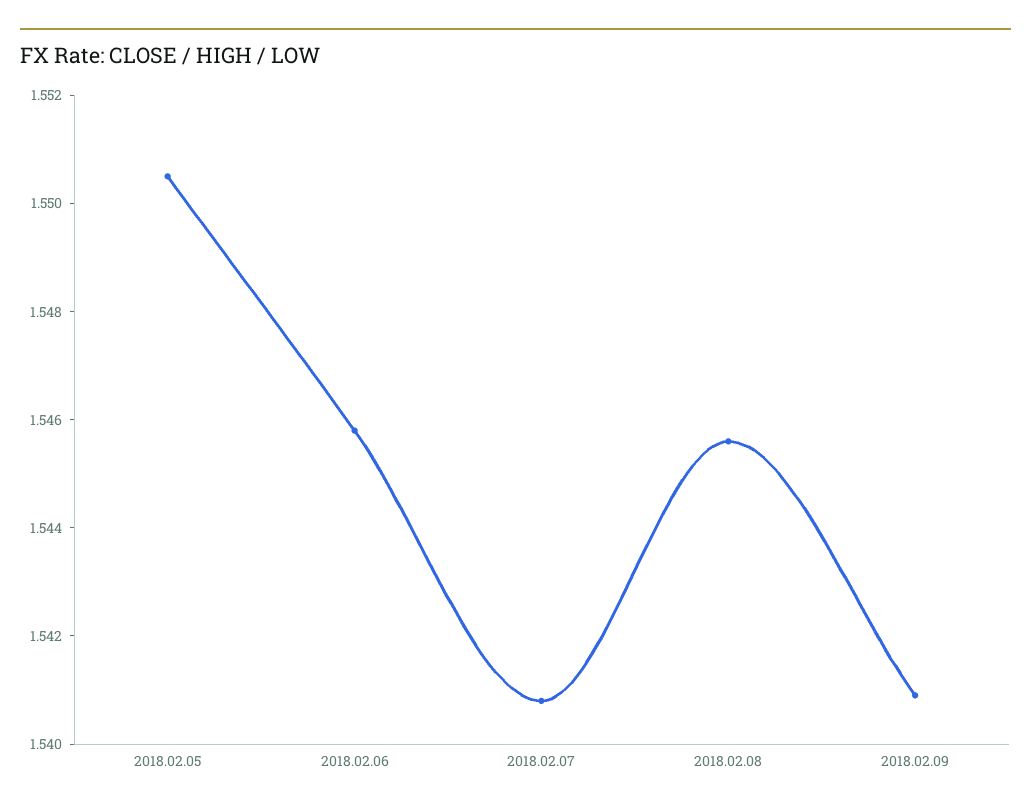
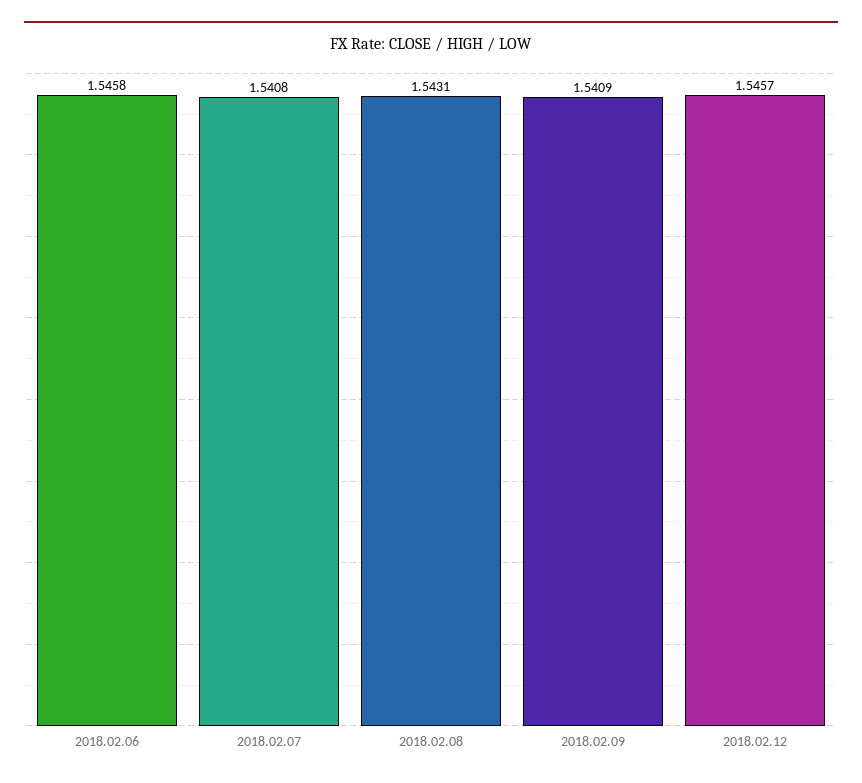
2018.02.05: 1.5505 -> none
2018.02.08: 1.5455 -> 1.5431
2018.02.12: none -> 1.5457

